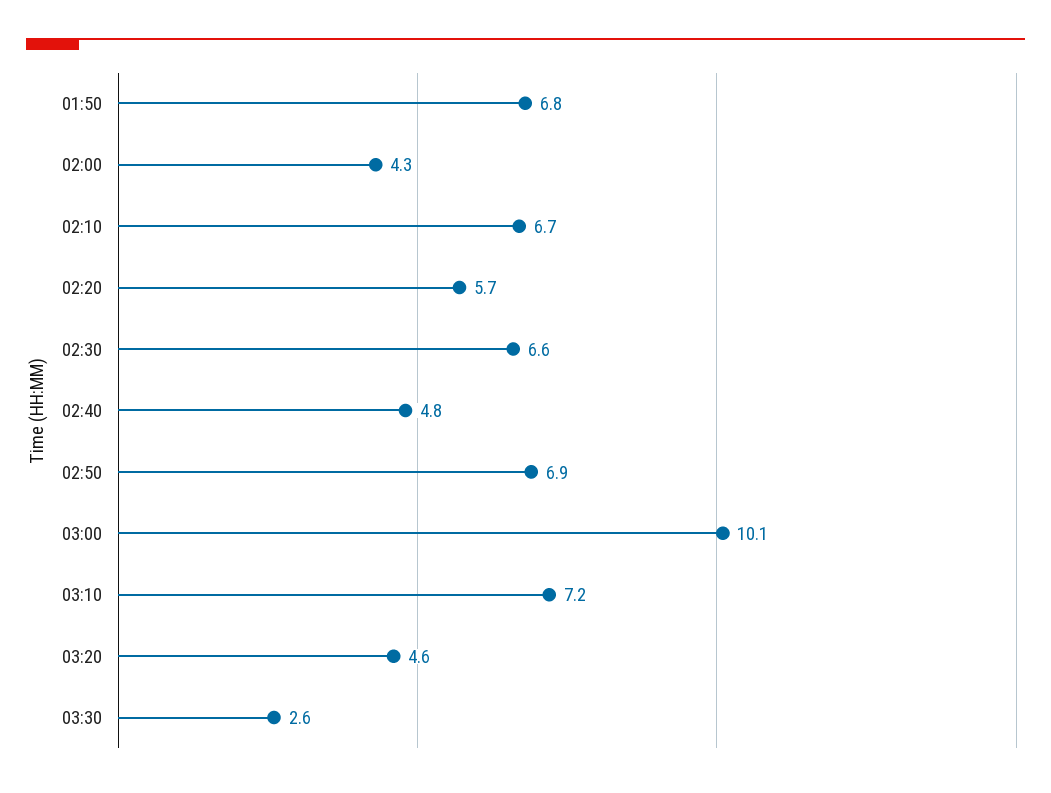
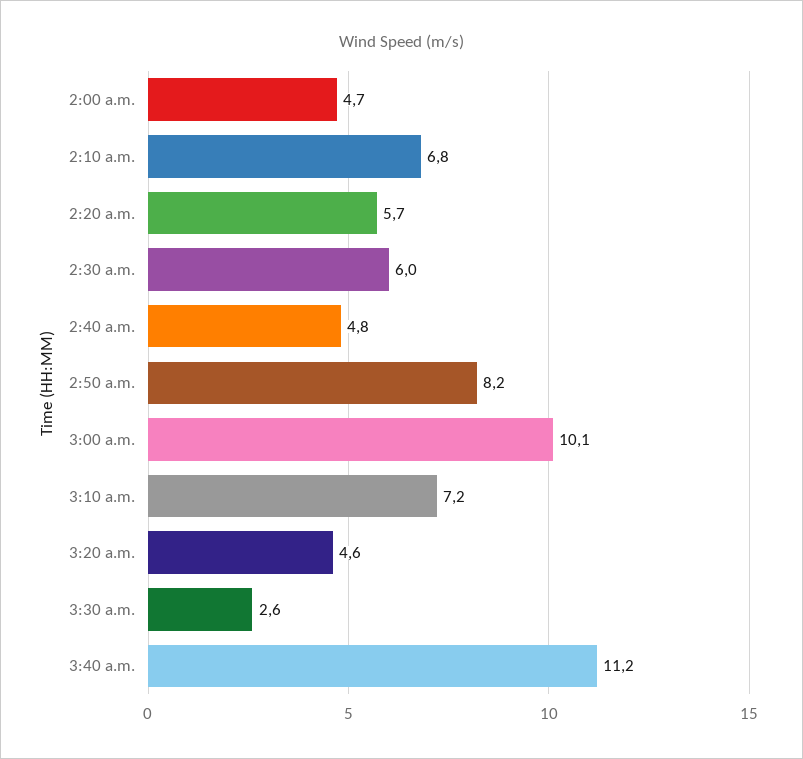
01:50: 6.8 -> none
02:00: 4.3 -> 4.7
02:10: 6.7 -> 6.8
02:30: 6.6 -> 6
02:50: 6.9 -> 8.2
3:40 a.m.: none -> 11.2

